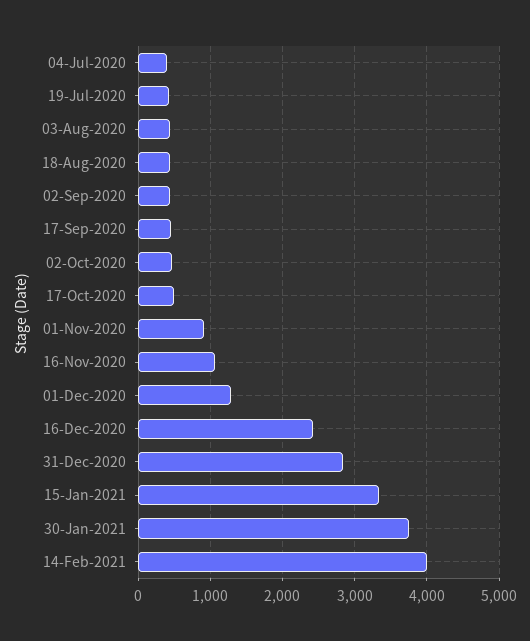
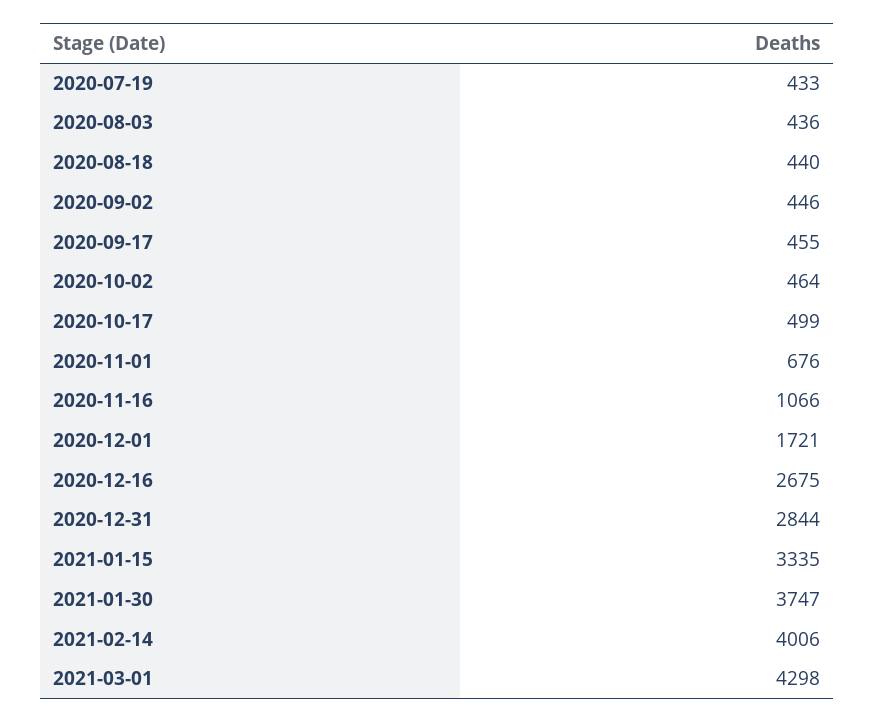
04-Jul-2020: 400 -> none
01-Nov-2020: 900 -> 676
01-Dec-2020: 1300 -> 1721
16-Dec-2020: 2400 -> 2675
2021-03-01: none -> 4298

